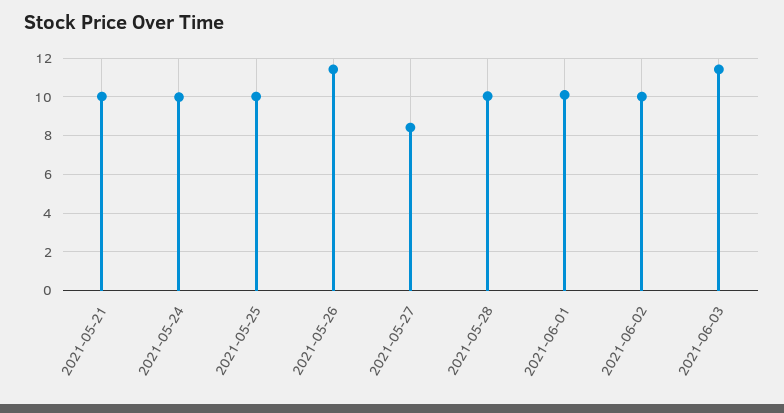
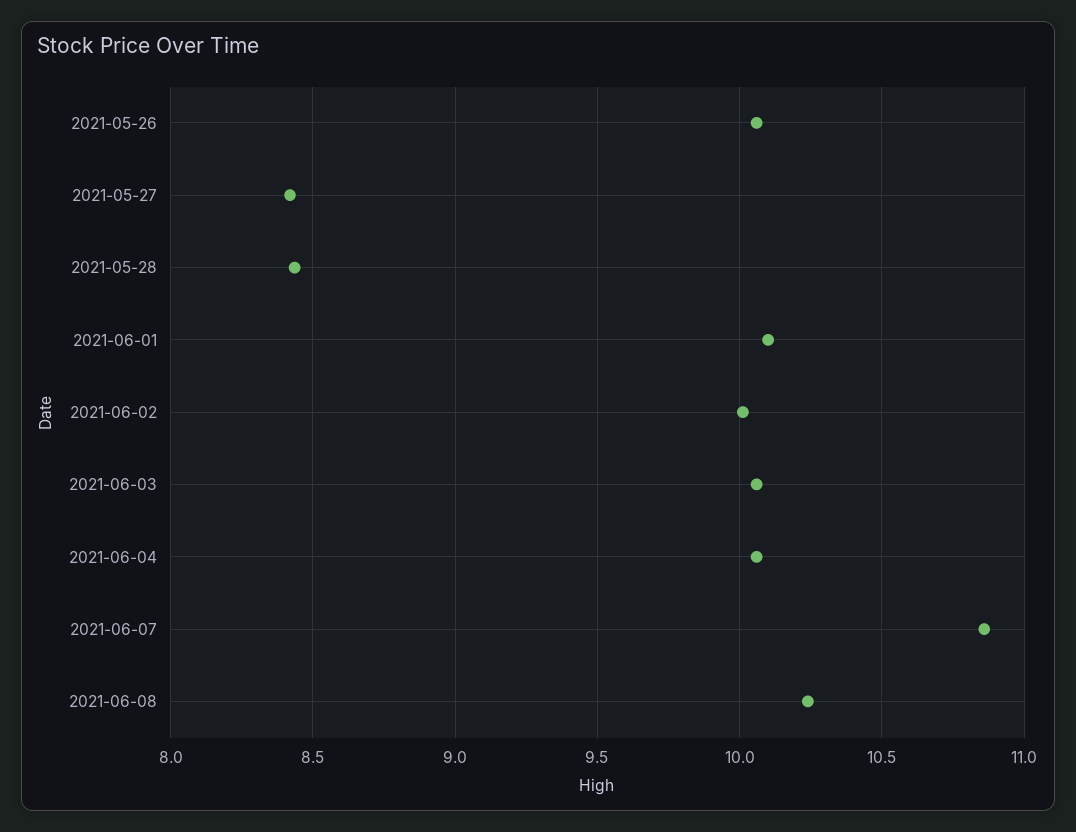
2021-05-21: 10 -> none
2021-05-24: 10 -> none
2021-05-25: 10 -> none
2021-05-26: 11.5 -> 10.05
2021-05-28: 10 -> 8.45
2021-06-03: 11.5 -> 10.05
2021-06-04: none -> 10.05
2021-06-07: none -> 10.85
2021-06-08: none -> 10.25

